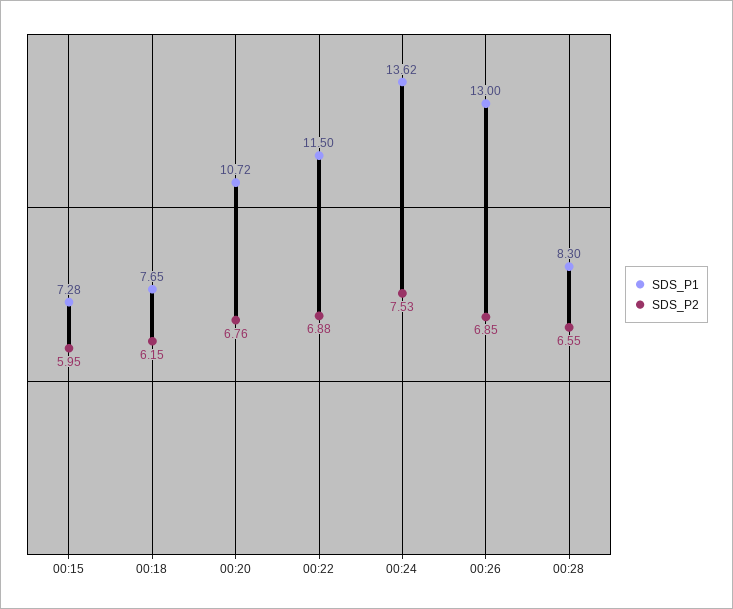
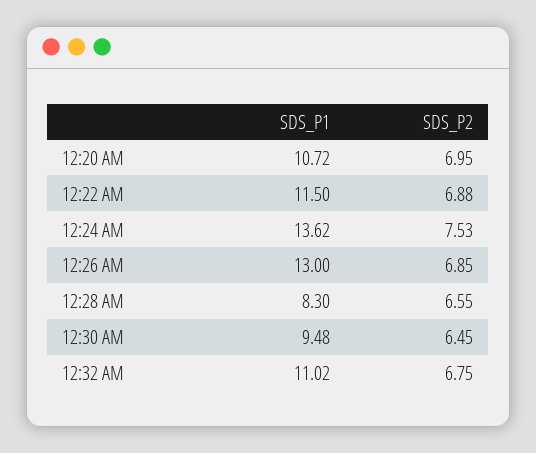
SDS_P1, 00:15: 7.28 -> none
SDS_P2, 00:15: 5.95 -> none
SDS_P1, 00:18: 7.65 -> none
SDS_P2, 00:18: 6.15 -> none
SDS_P2, 00:20: 6.76 -> 6.95
SDS_P1, 12:30 AM: none -> 9.48
SDS_P2, 12:30 AM: none -> 6.45
SDS_P1, 12:32 AM: none -> 11.02
SDS_P2, 12:32 AM: none -> 6.75

